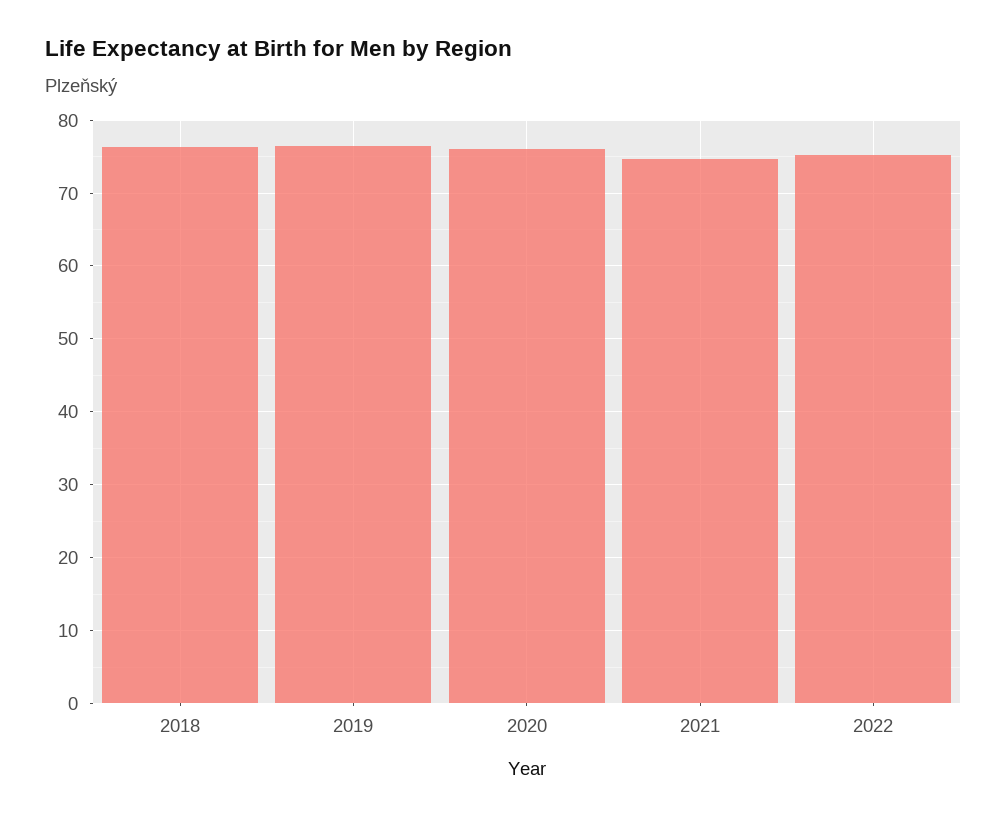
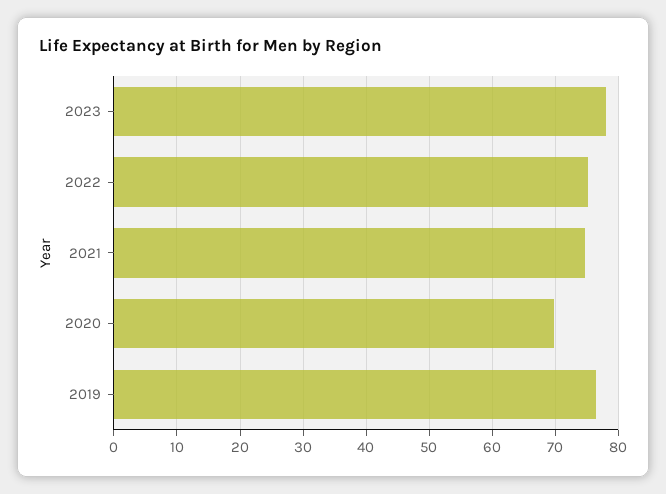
2018: 76 -> none
2020: 76 -> 70
2023: none -> 78

